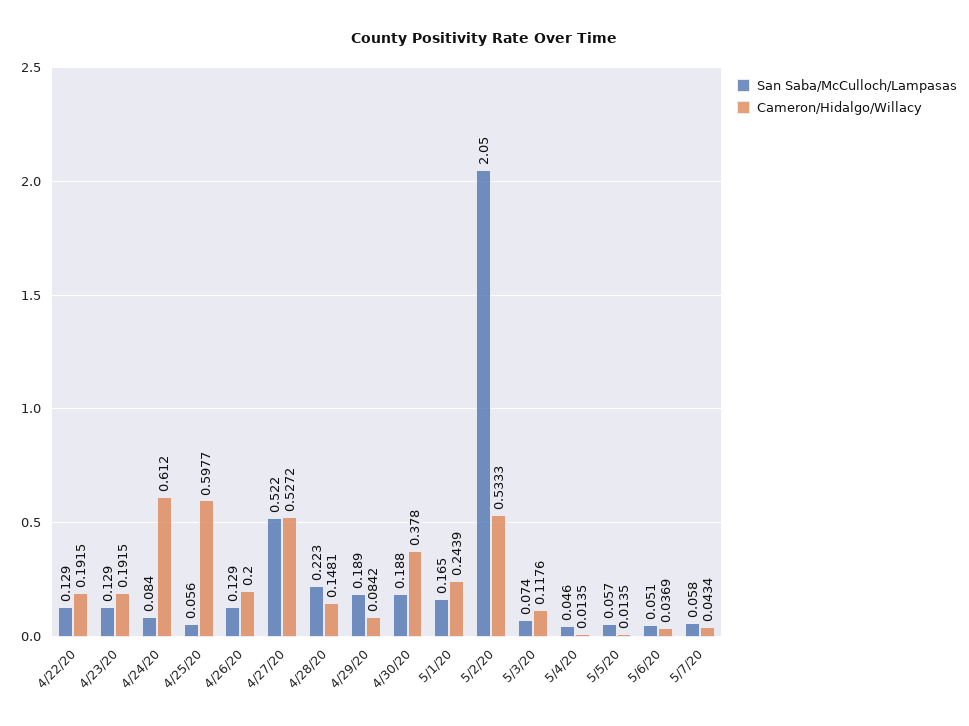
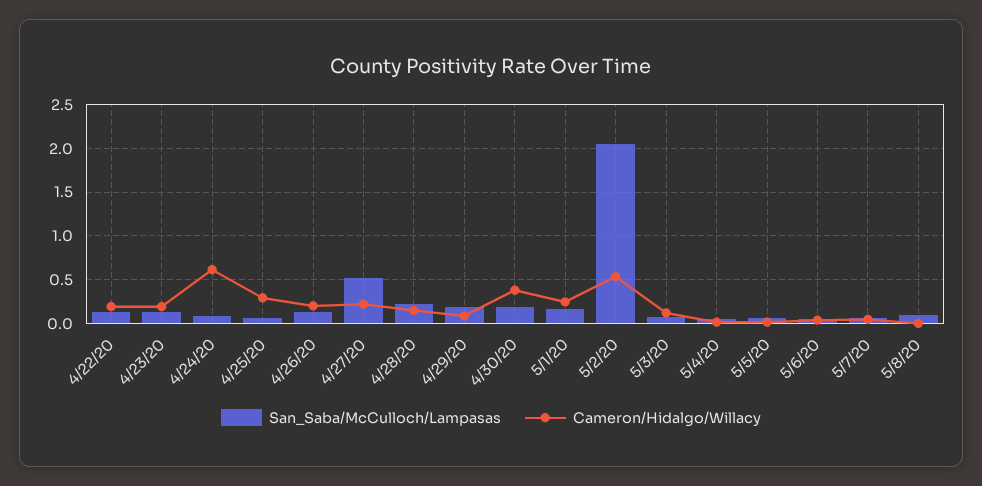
Cameron/Hidalgo/Willacy, 4/25/20: 0.5977 -> 0.3
Cameron/Hidalgo/Willacy, 4/27/20: 0.5272 -> 0.2
San Saba/McCulloch/Lampasas, 5/8/20: none -> 0.1
Cameron/Hidalgo/Willacy, 5/8/20: none -> 0

